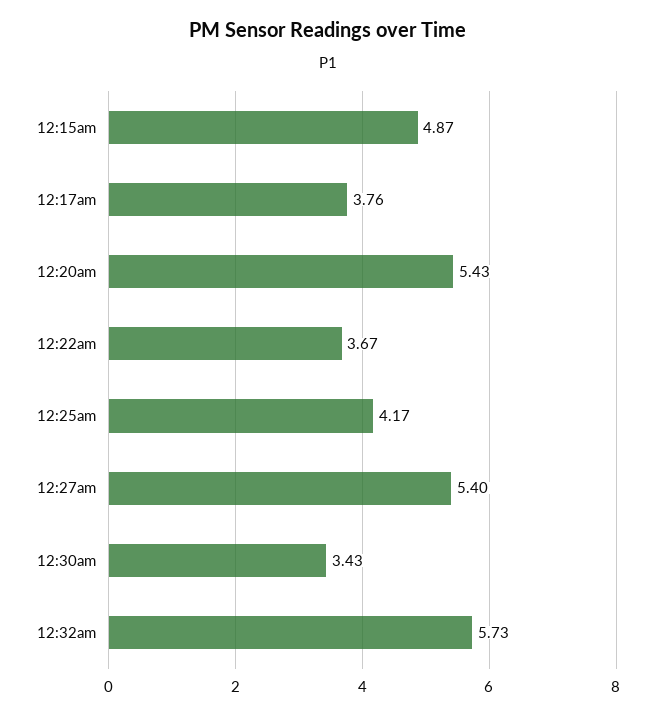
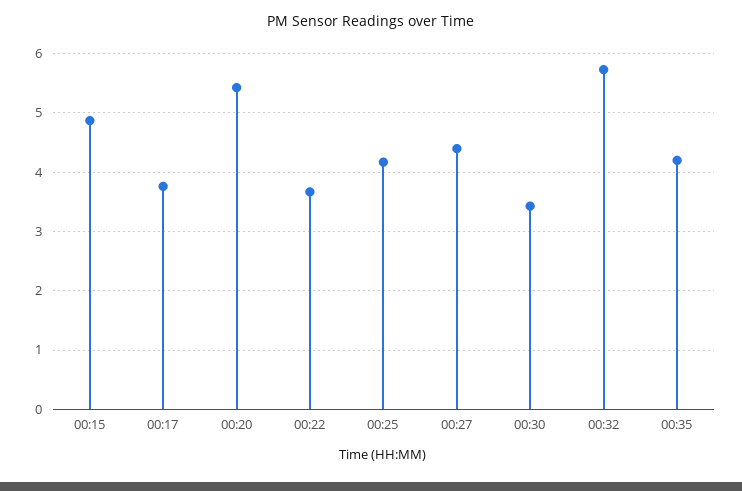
12:27am: 5.4 -> 4.4
00:35: none -> 4.2

